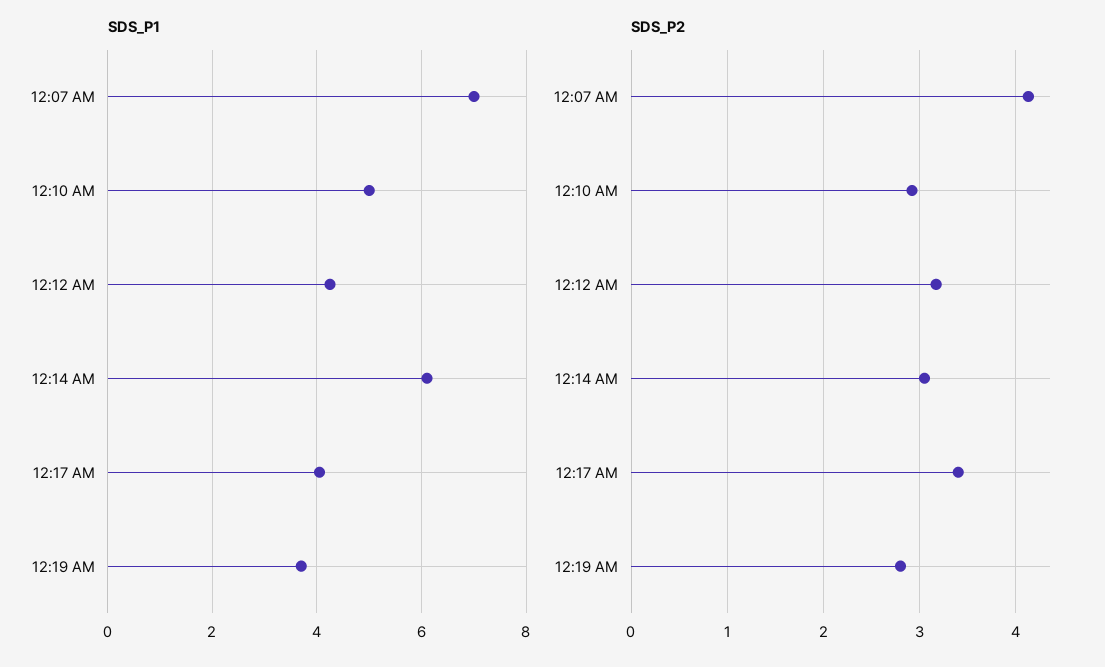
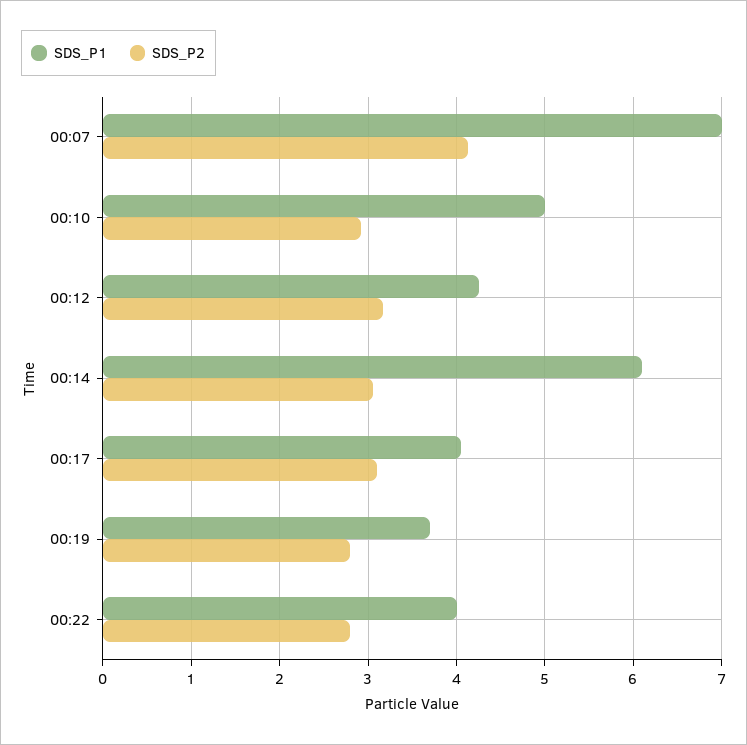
SDS_P2, 12:17 AM: 3.4 -> 3.1
SDS_P1, 00:22: none -> 4
SDS_P2, 00:22: none -> 2.8

